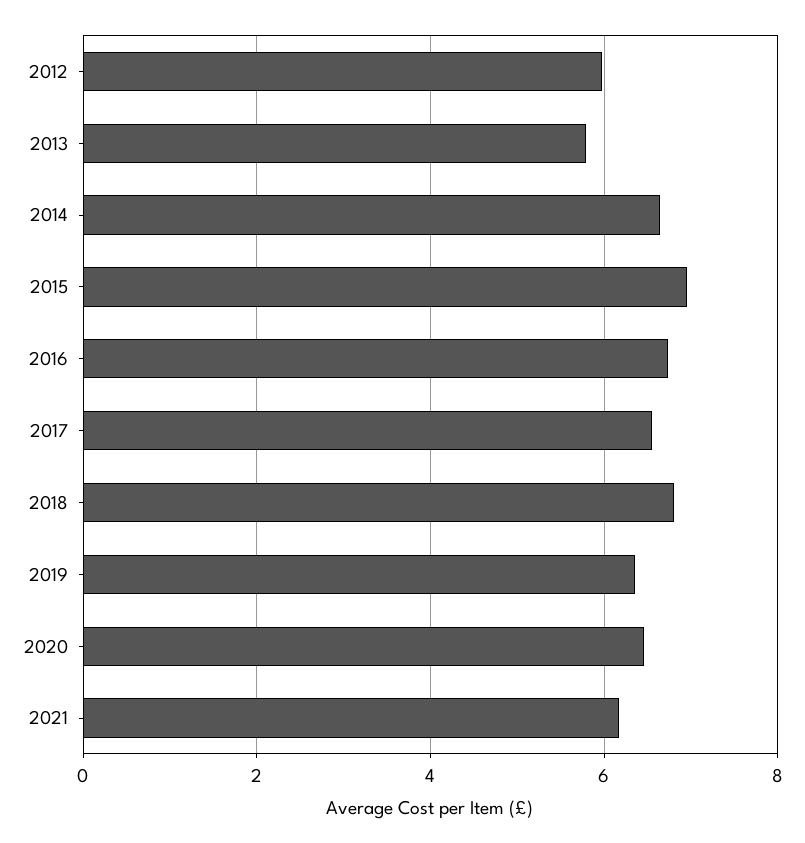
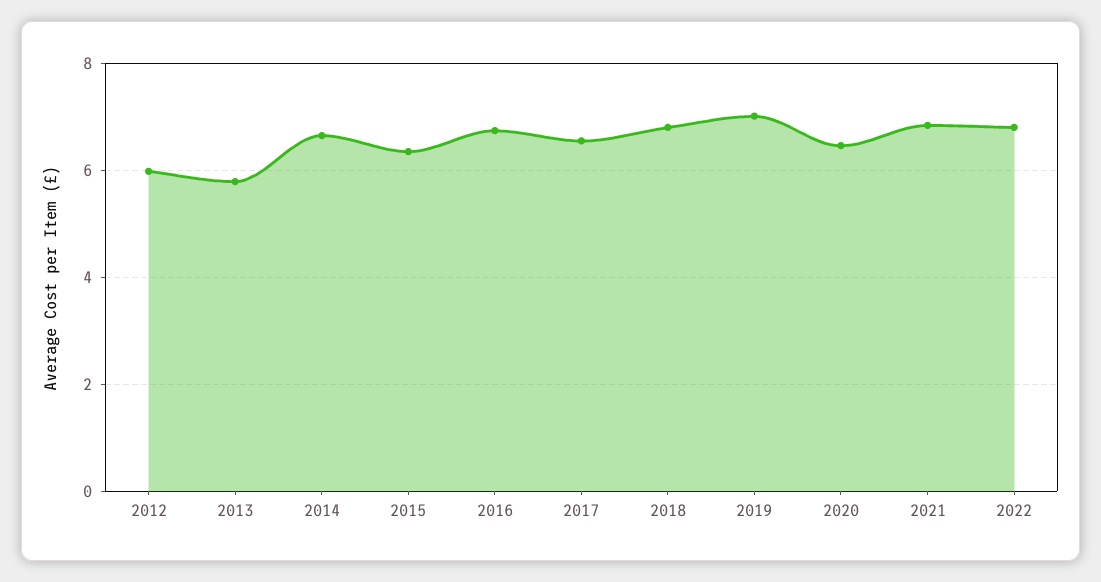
2015: 7 -> 6.4
2019: 6.4 -> 7
2021: 6.2 -> 6.8
2022: none -> 6.8

